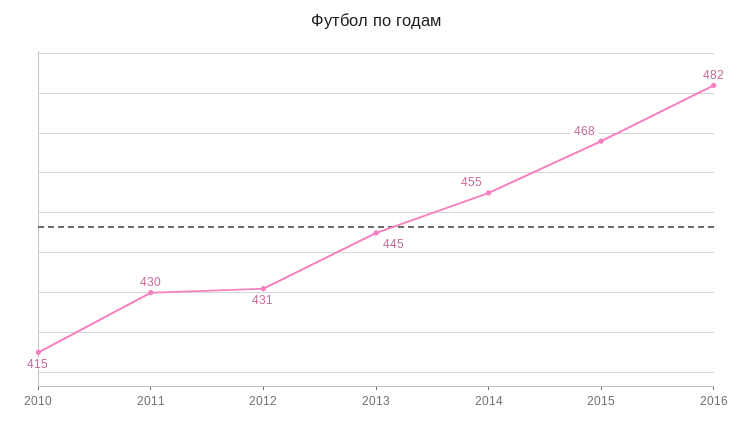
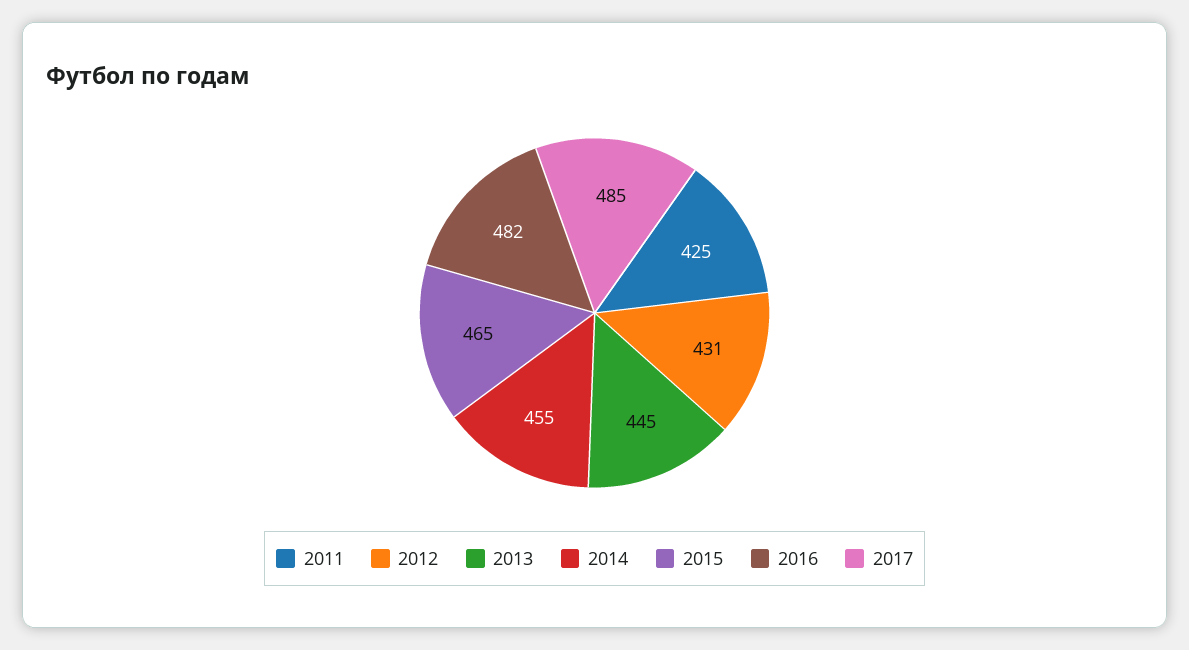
2010: 415 -> none
2011: 430 -> 425
2015: 468 -> 465
2017: none -> 485

